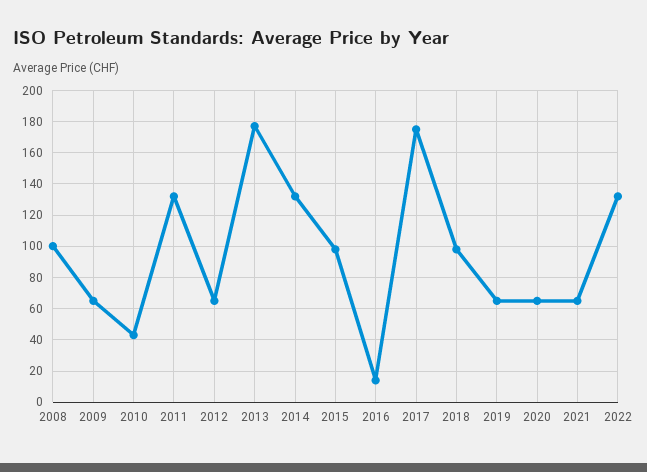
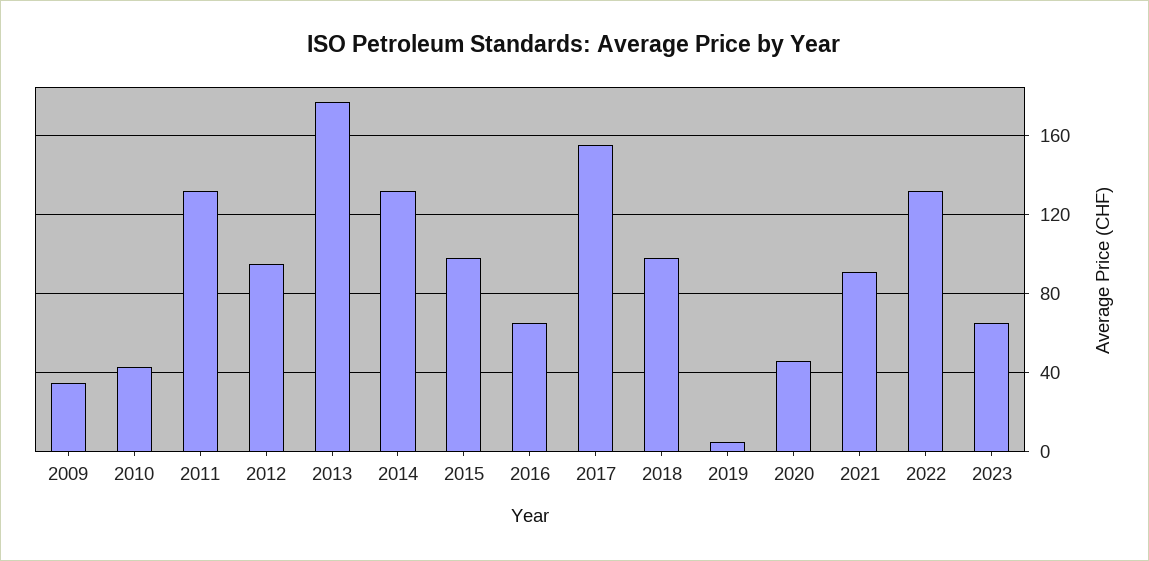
2008: 100 -> none
2009: 65 -> 35
2012: 65 -> 95
2016: 15 -> 65
2017: 175 -> 155
2019: 65 -> 5
2020: 65 -> 45
2021: 65 -> 90
2023: none -> 65

